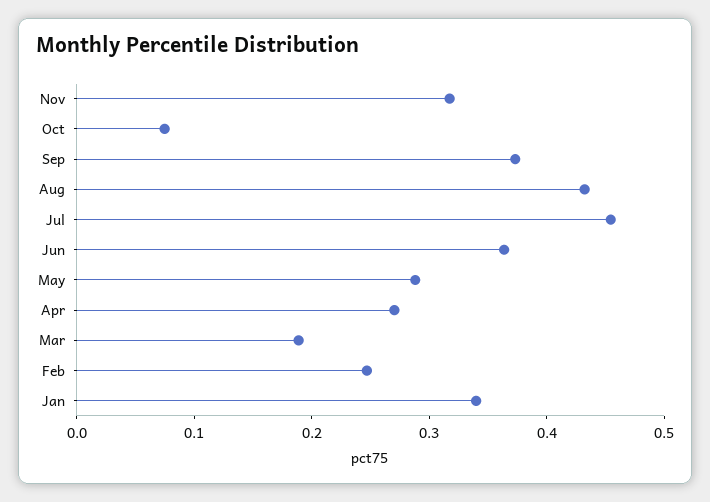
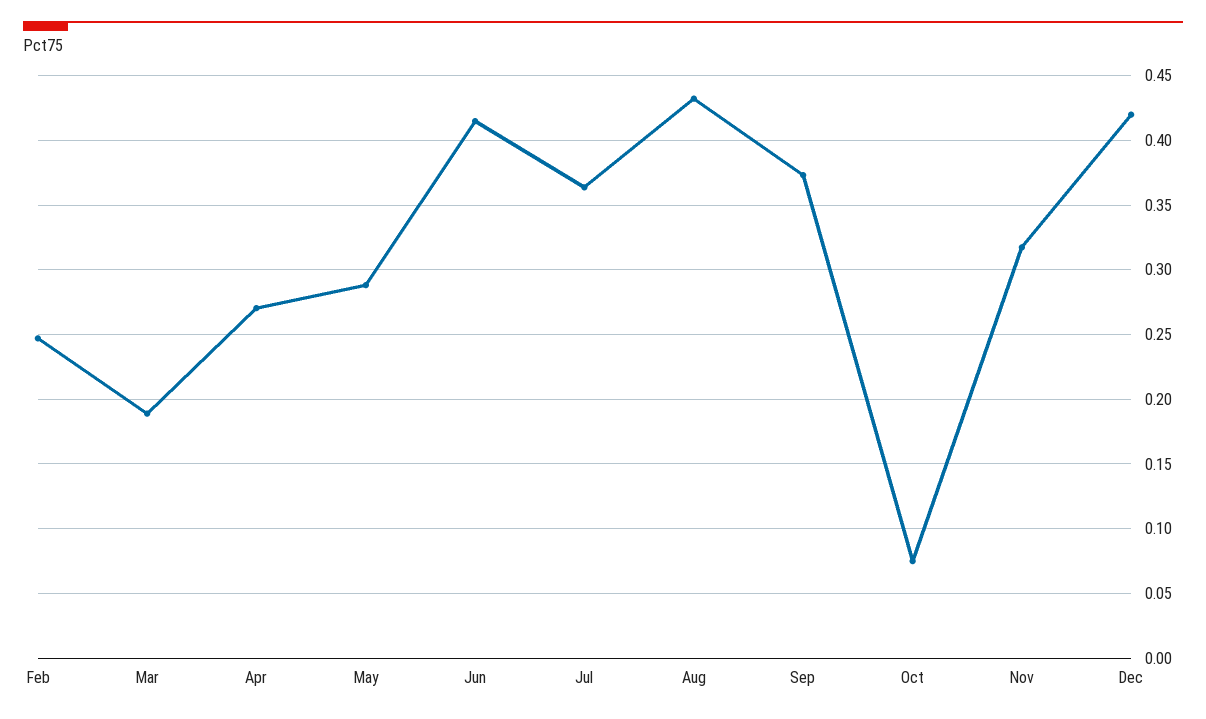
Jul: 0.46 -> 0.365
Jun: 0.36 -> 0.415
Jan: 0.34 -> none
Dec: none -> 0.42

